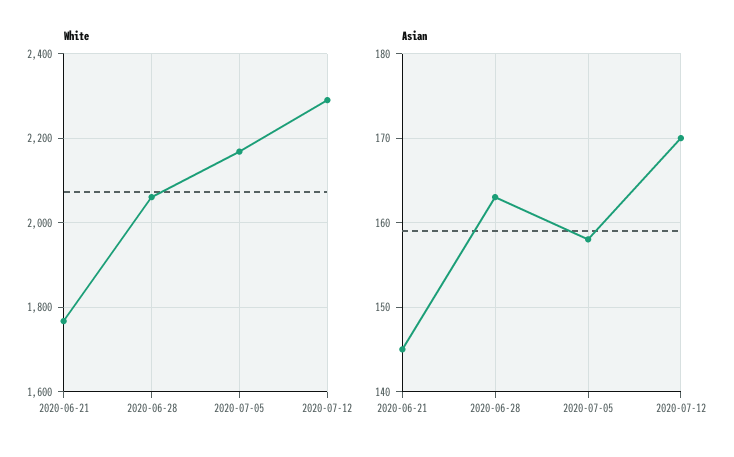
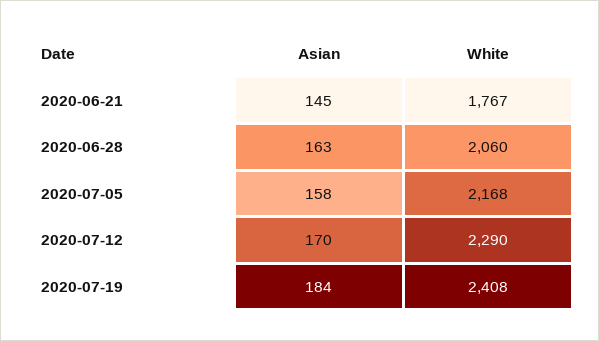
Asian, 2020-07-19: none -> 184
White, 2020-07-19: none -> 2408

